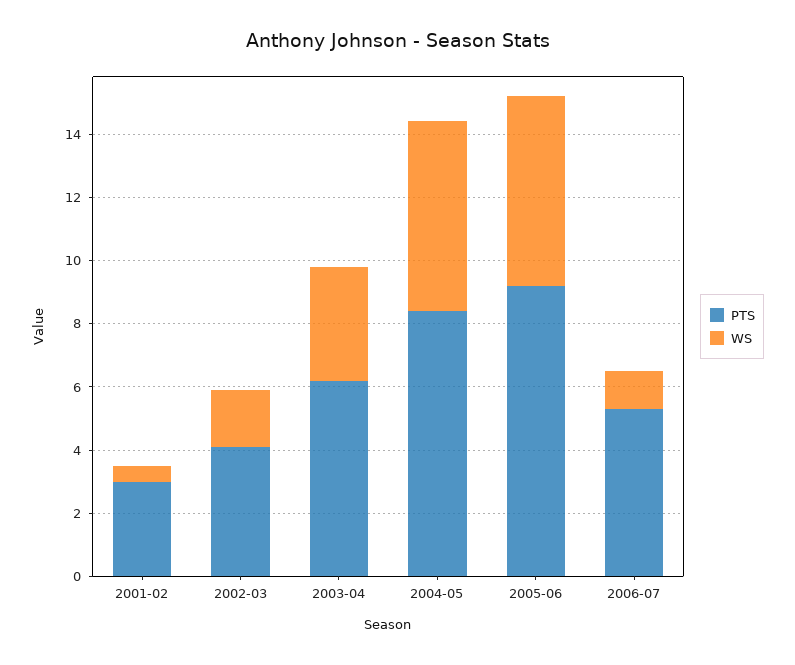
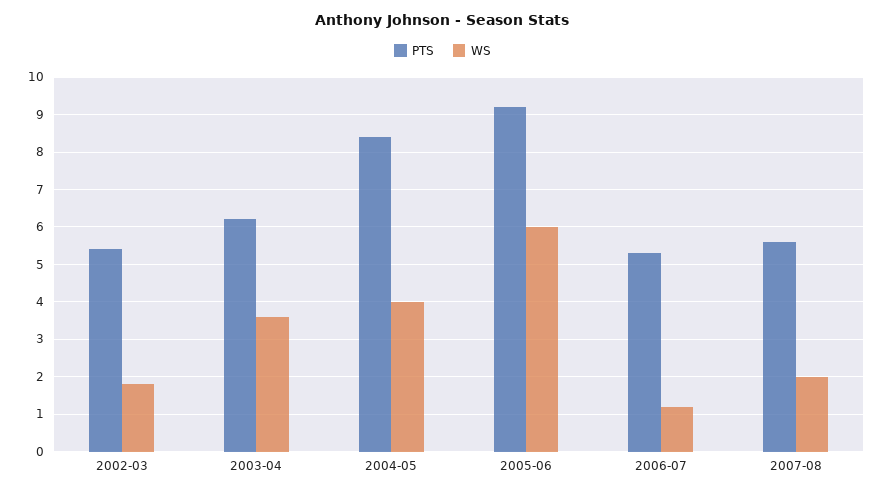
PTS, 2001-02: 3 -> none
WS, 2001-02: 0.5 -> none
PTS, 2002-03: 4 -> 5.5
WS, 2004-05: 6 -> 4
PTS, 2007-08: none -> 5.5
WS, 2007-08: none -> 2

